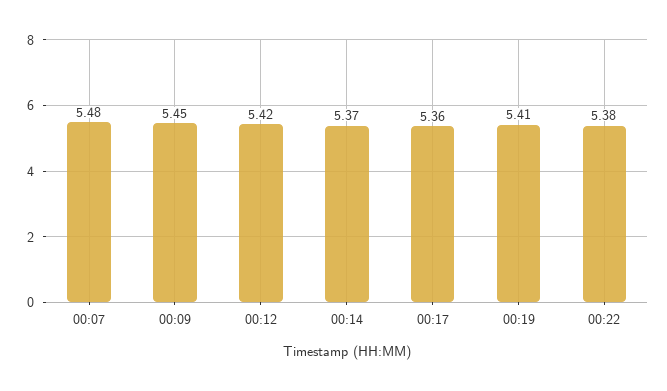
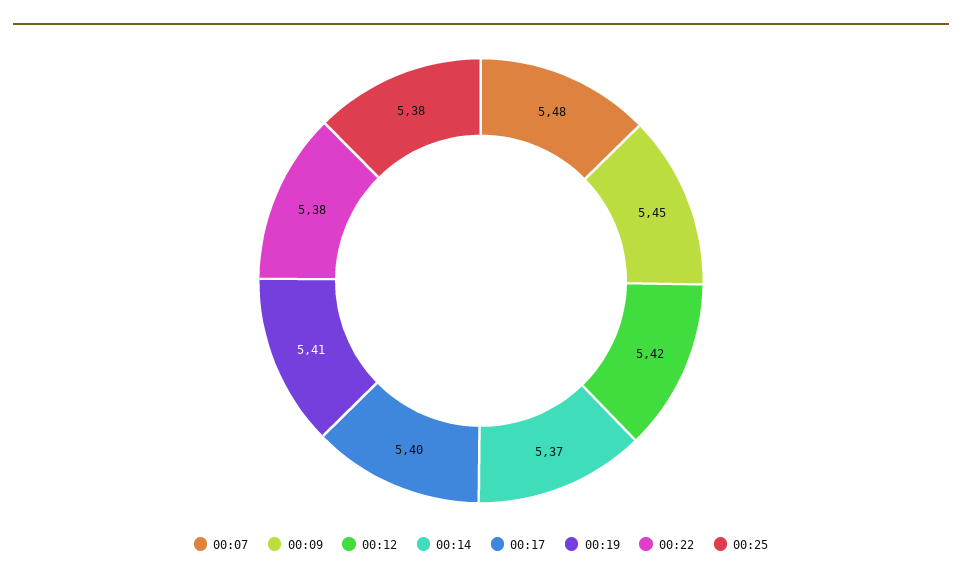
00:17: 5.36 -> 5.4
00:25: none -> 5.38

